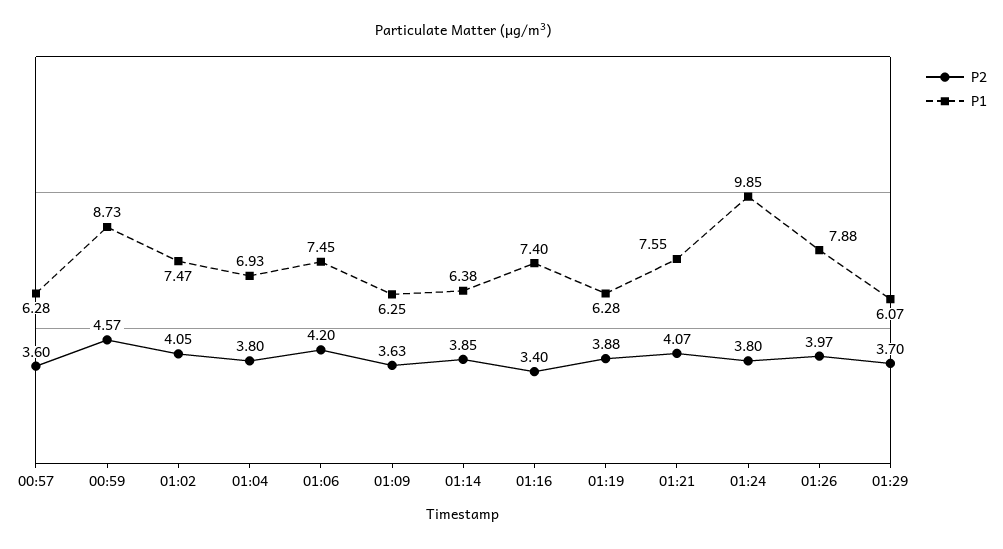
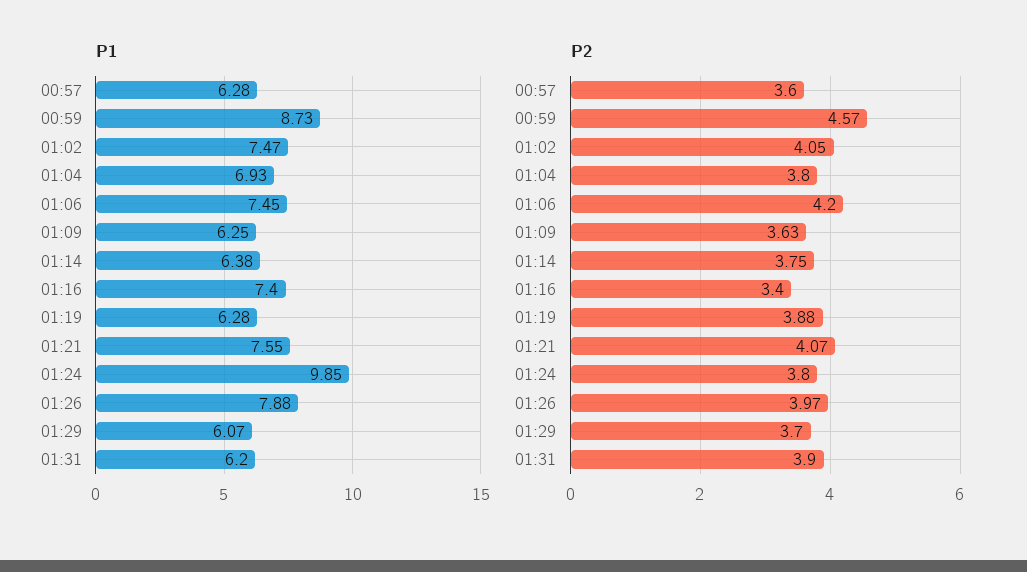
P2, 01:14: 3.85 -> 3.75
P1, 01:31: none -> 6.2
P2, 01:31: none -> 3.9

